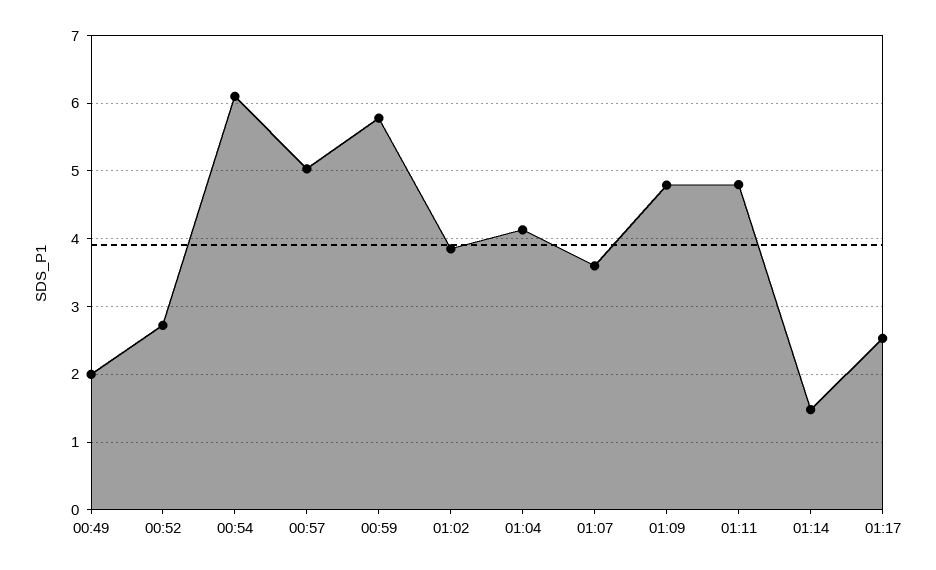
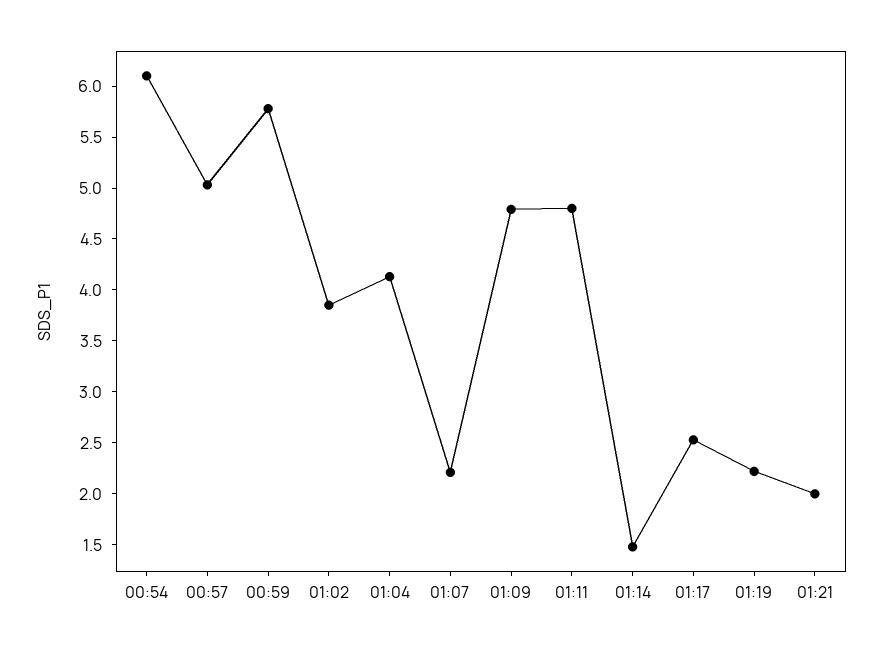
00:49: 2 -> none
00:52: 2.7 -> none
01:07: 3.6 -> 2.2
01:19: none -> 2.2
01:21: none -> 2

